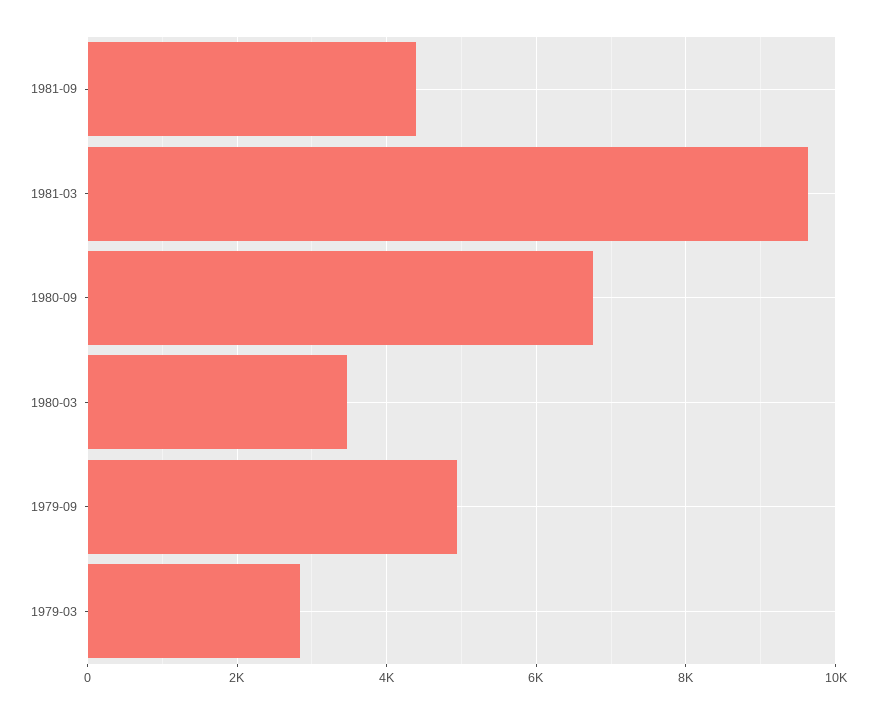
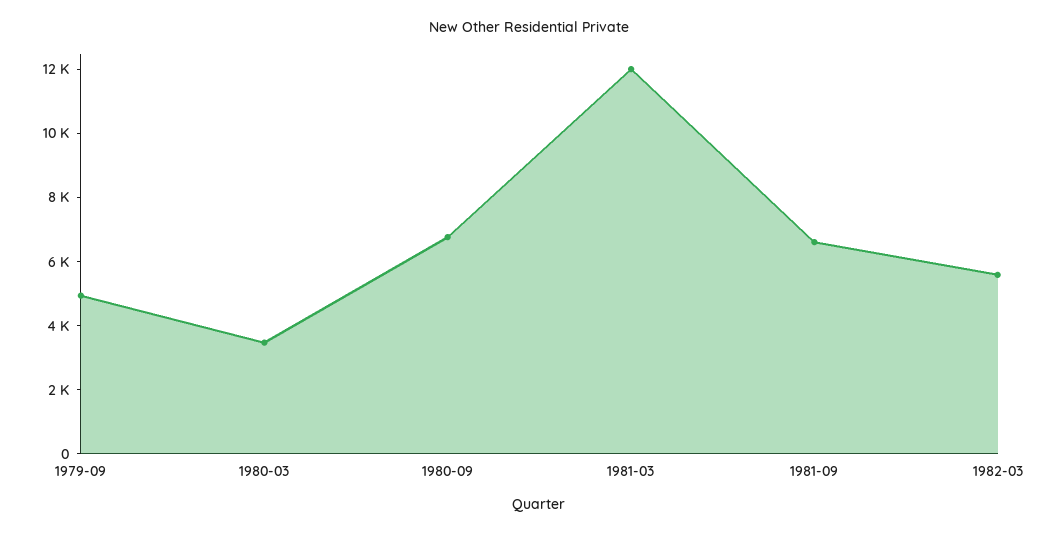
1981-09: 4400 -> 6500
1981-03: 9600 -> 12000
1979-03: 2800 -> none
1982-03: none -> 5500

